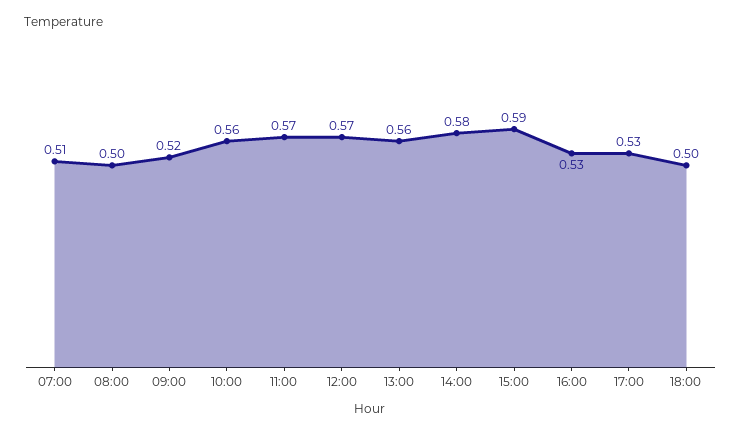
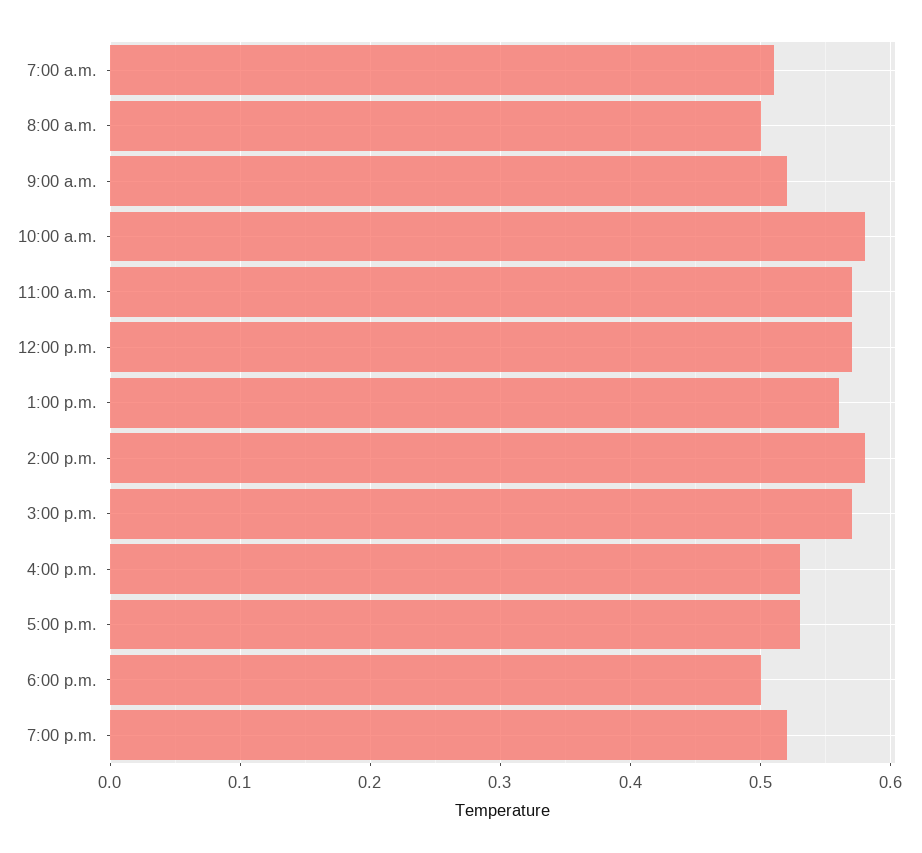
10:00: 0.56 -> 0.58
15:00: 0.59 -> 0.57
7:00 p.m.: none -> 0.52

